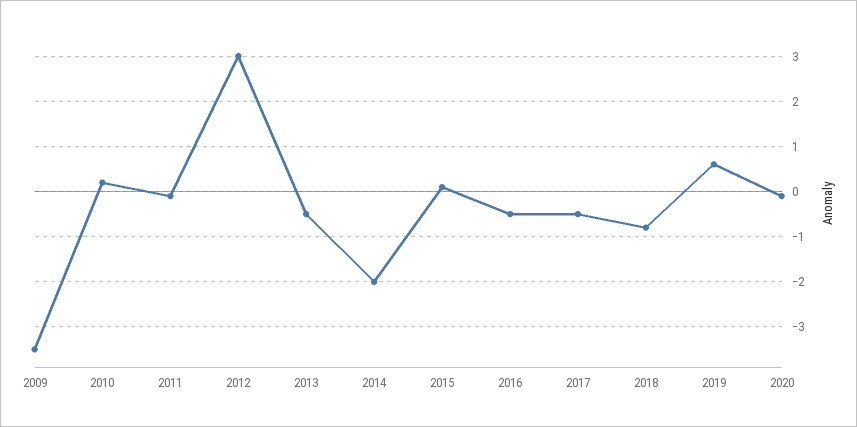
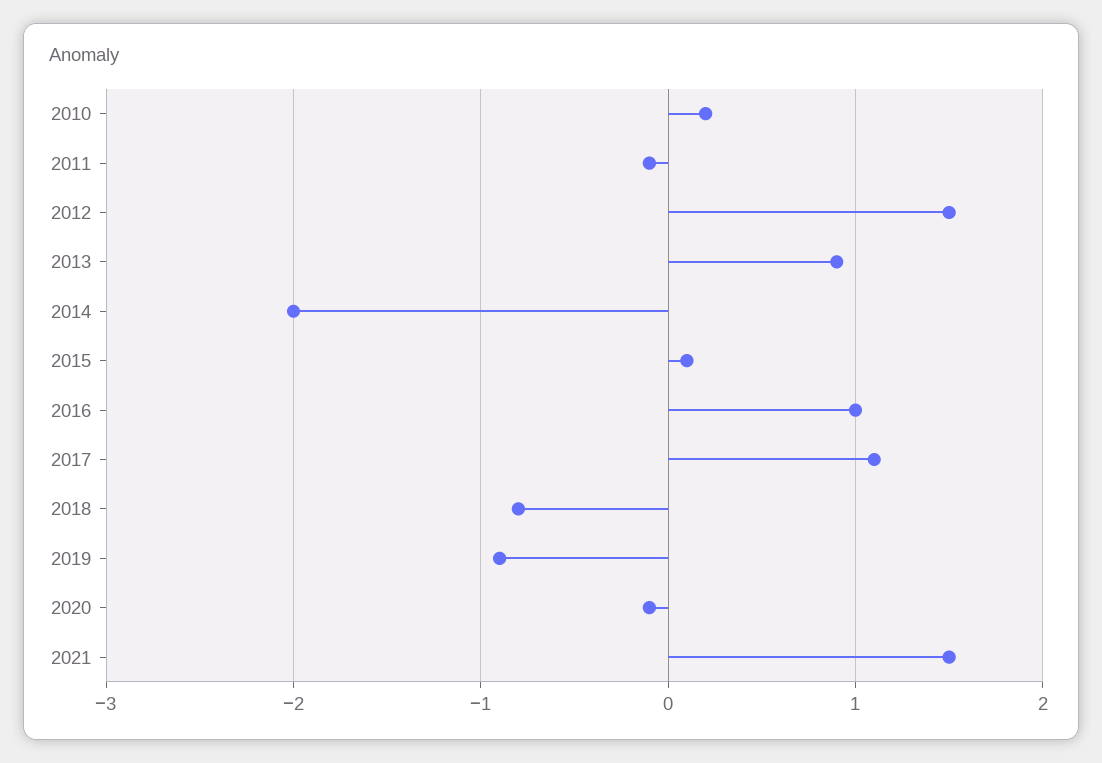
2009: -3.5 -> none
2012: 3 -> 1.5
2013: -0.5 -> 0.9
2016: -0.5 -> 1
2017: -0.5 -> 1.1
2019: 0.5 -> -0.9
2021: none -> 1.5

